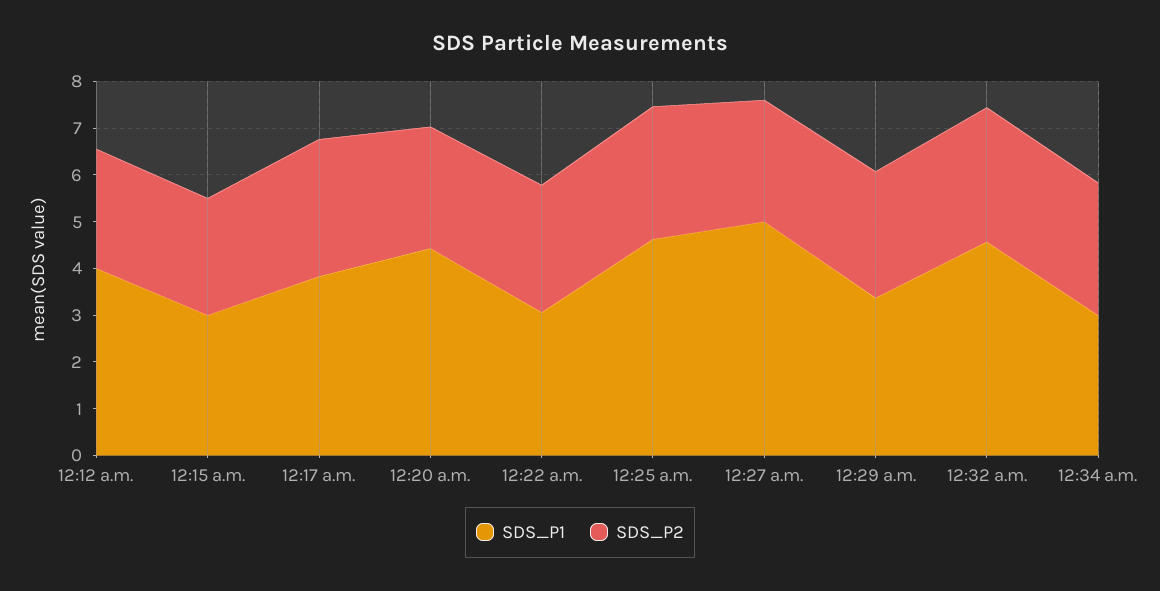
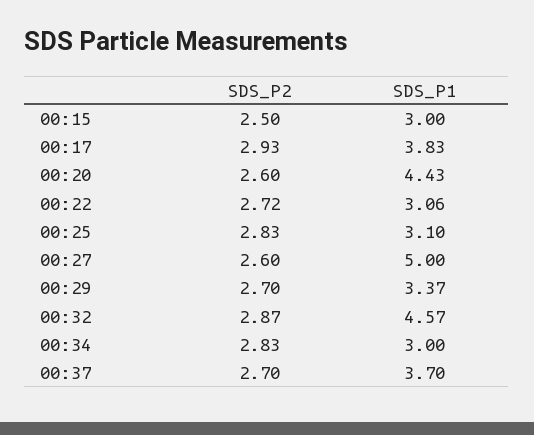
SDS_P1, 12:12 a.m.: 4 -> none
SDS_P2, 12:12 a.m.: 2.6 -> none
SDS_P1, 12:25 a.m.: 4.6 -> 3.1
SDS_P2, 00:37: none -> 2.7
SDS_P1, 00:37: none -> 3.7

